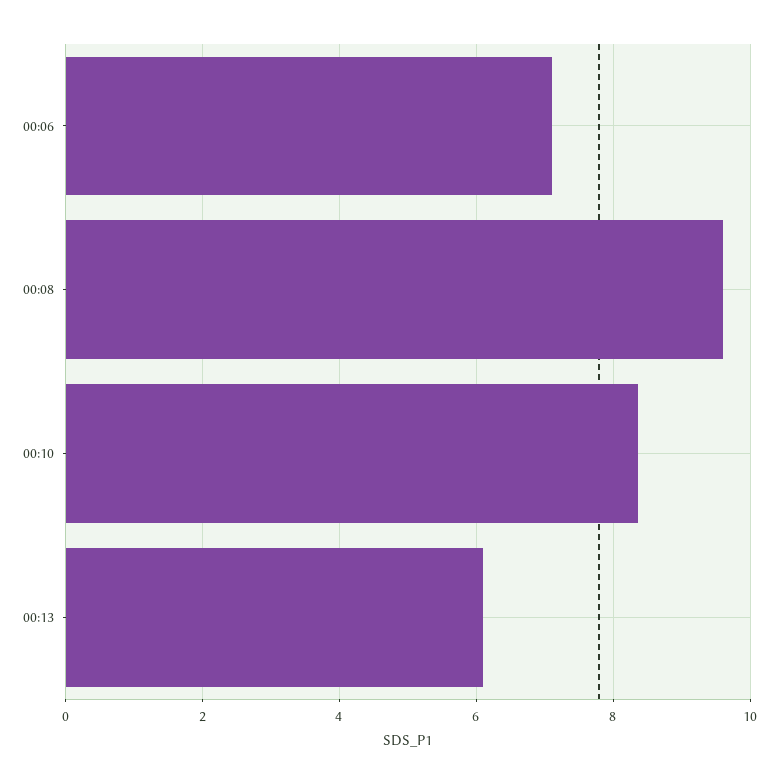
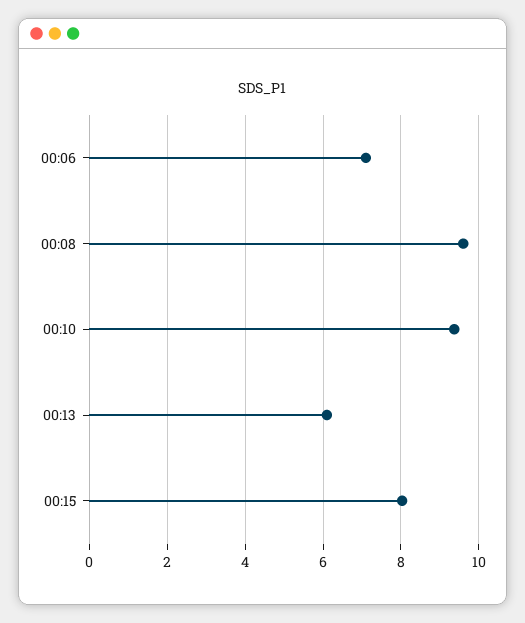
00:10: 8.4 -> 9.4
00:15: none -> 8

